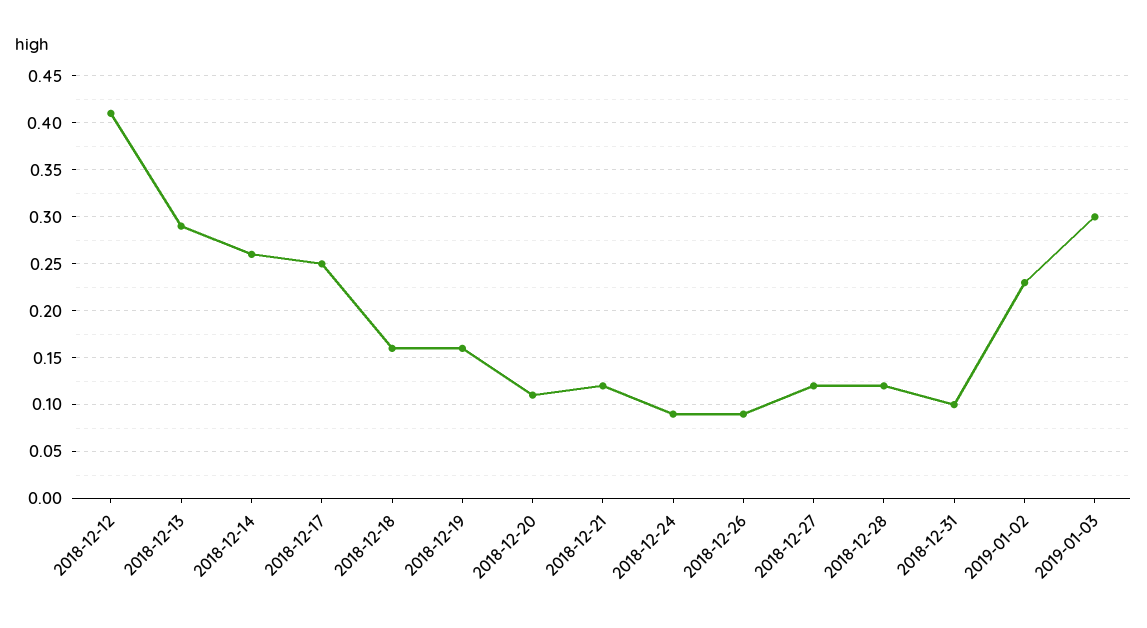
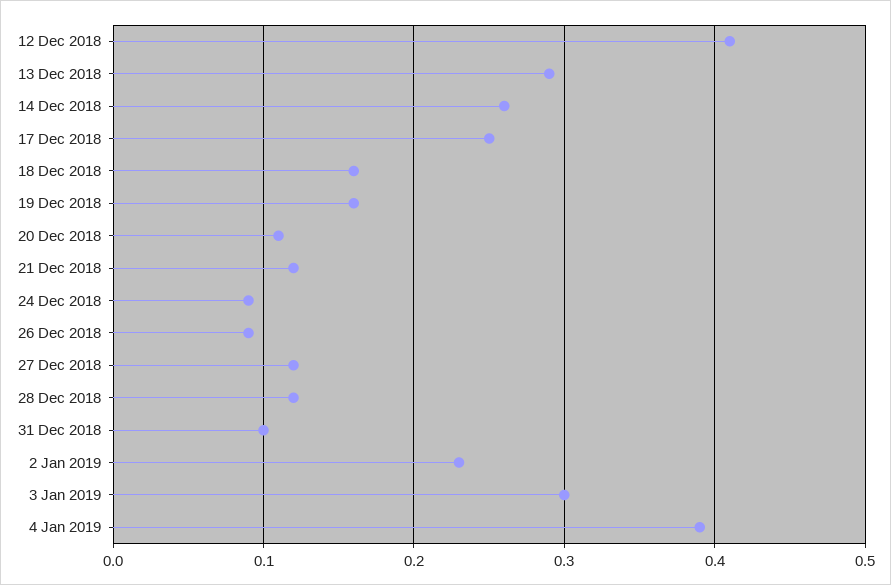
4 Jan 2019: none -> 0.39

